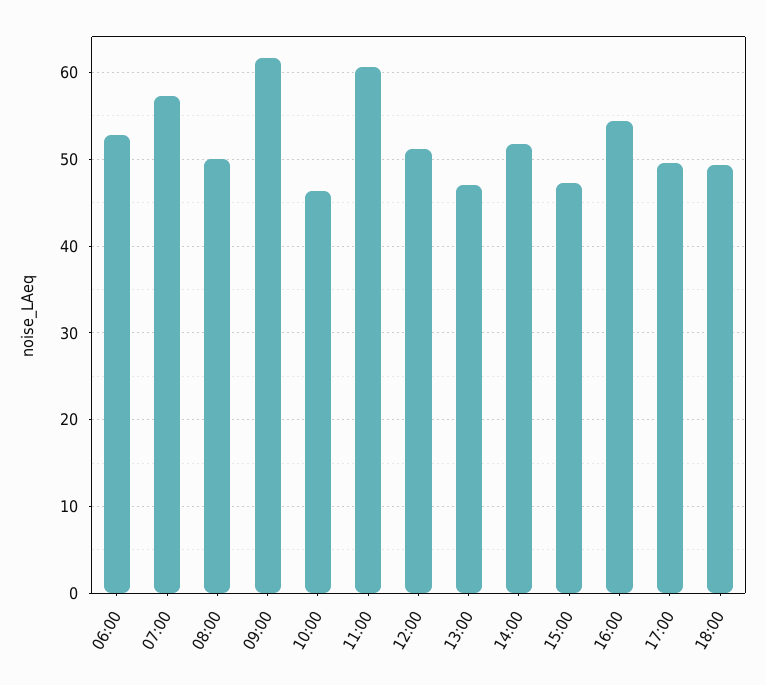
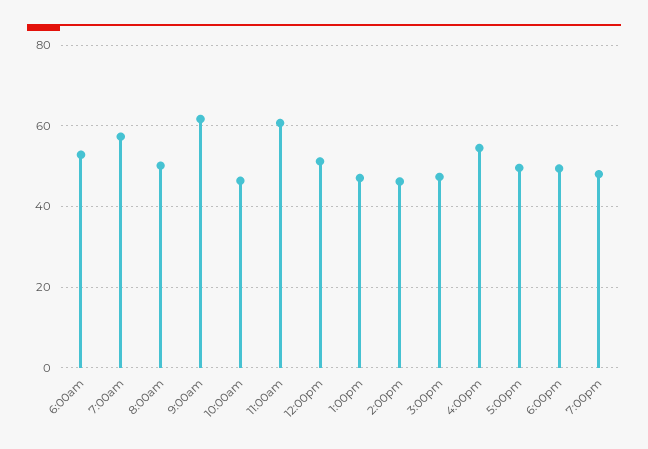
14:00: 52 -> 46
7:00pm: none -> 48

